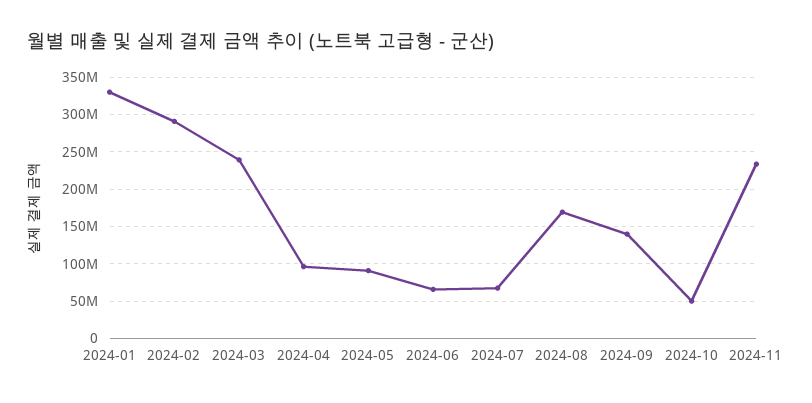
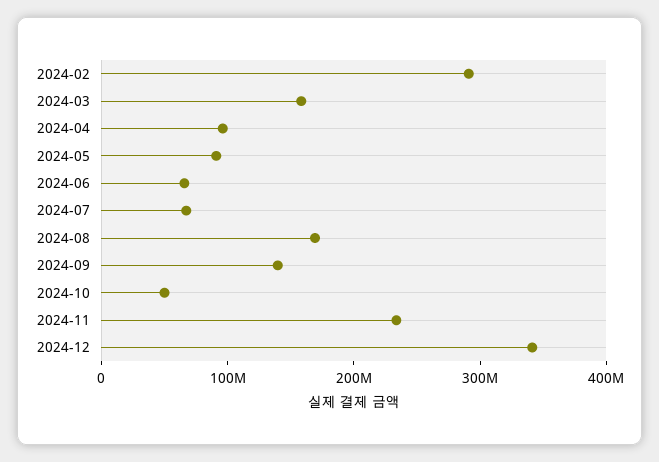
2024-01: 330000000 -> none
2024-03: 240000000 -> 160000000
2024-12: none -> 340000000

